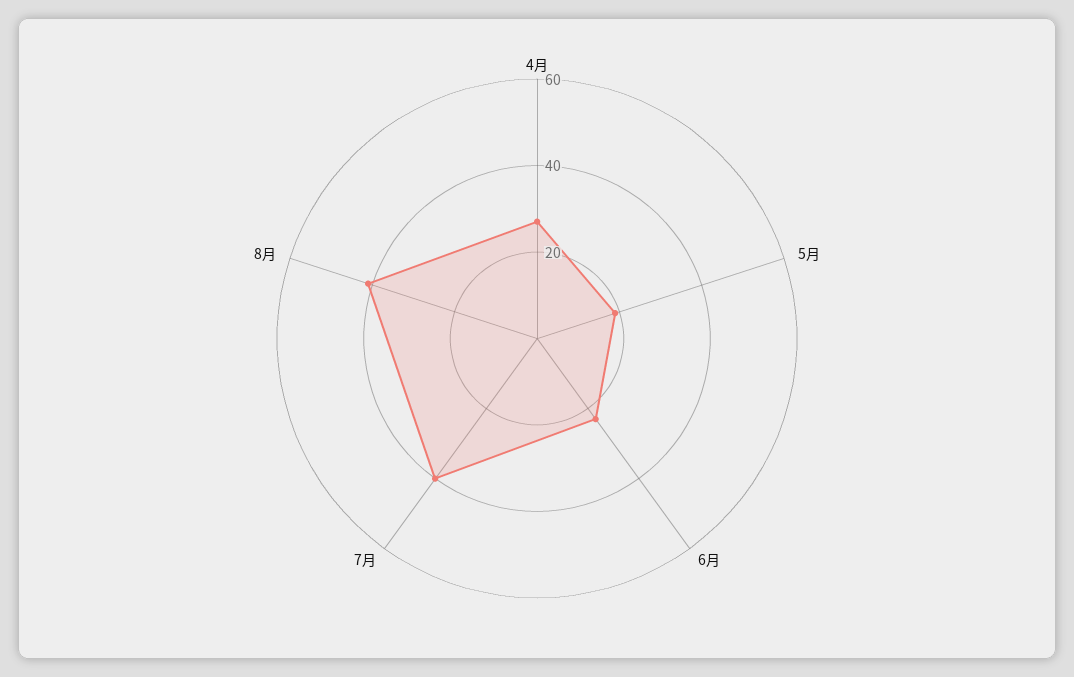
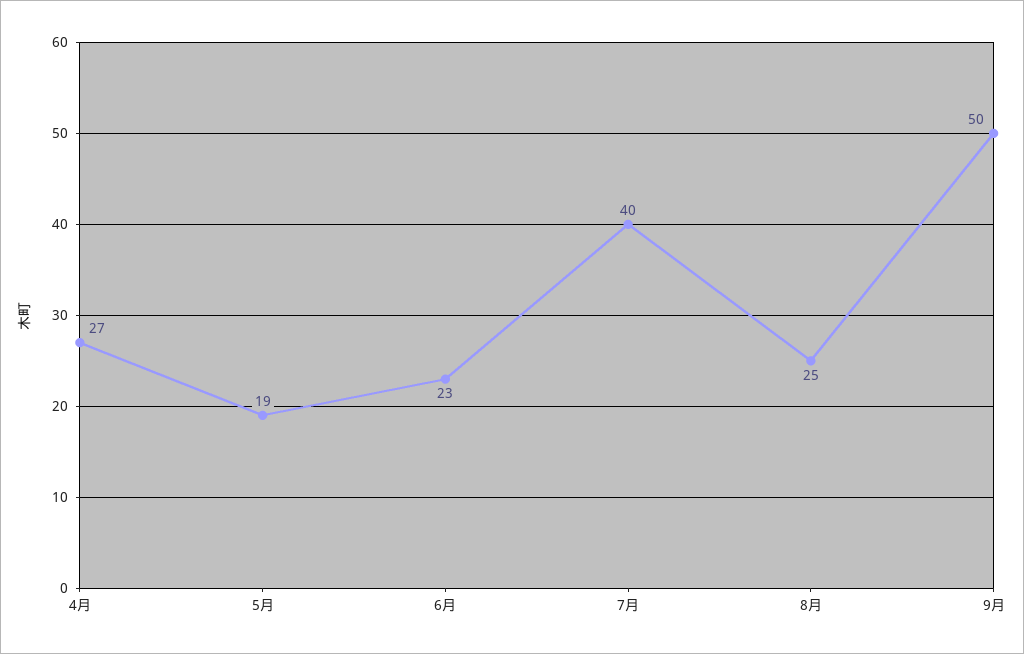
8月: 40 -> 25
9月: none -> 50

